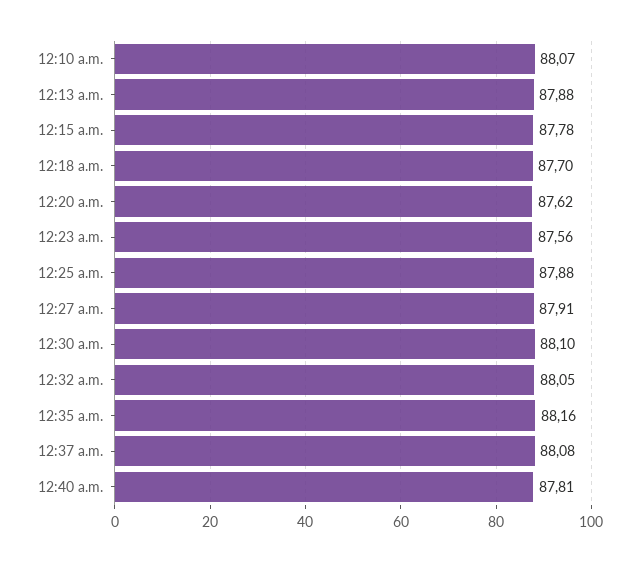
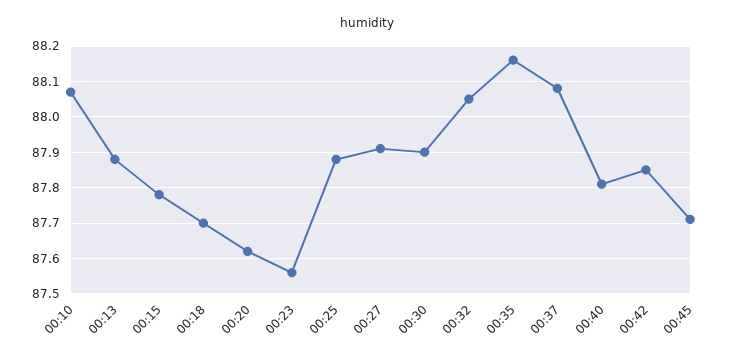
12:30 a.m.: 88.1 -> 87.9
00:42: none -> 87.85
00:45: none -> 87.7

